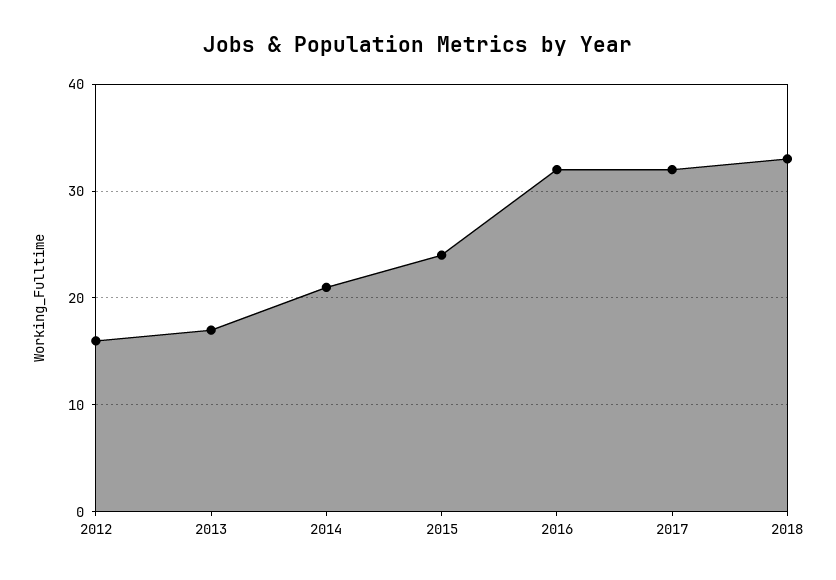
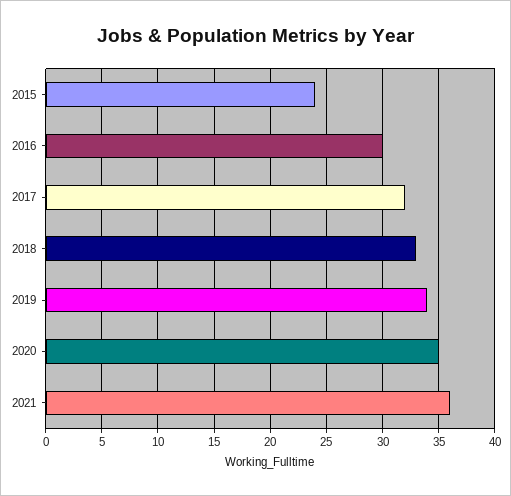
2012: 16 -> none
2013: 17 -> none
2014: 21 -> none
2016: 32 -> 30
2019: none -> 34
2020: none -> 35
2021: none -> 36

